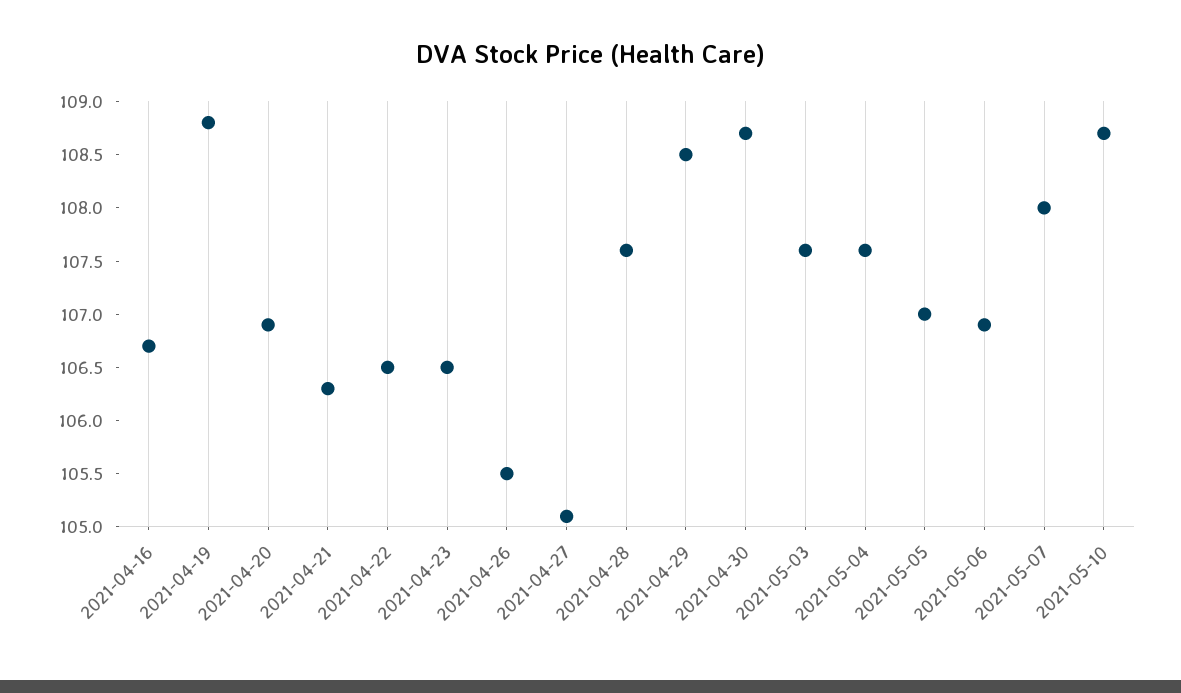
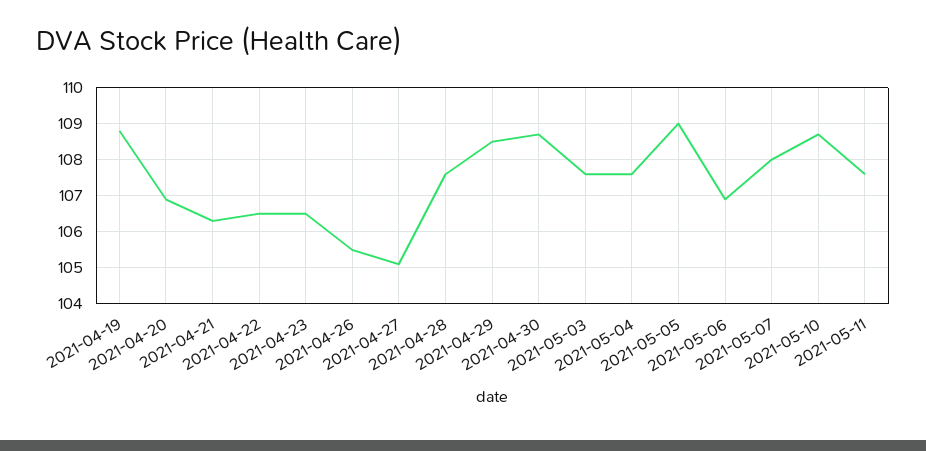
2021-04-16: 106.7 -> none
2021-05-05: 107 -> 109
2021-05-11: none -> 107.5

